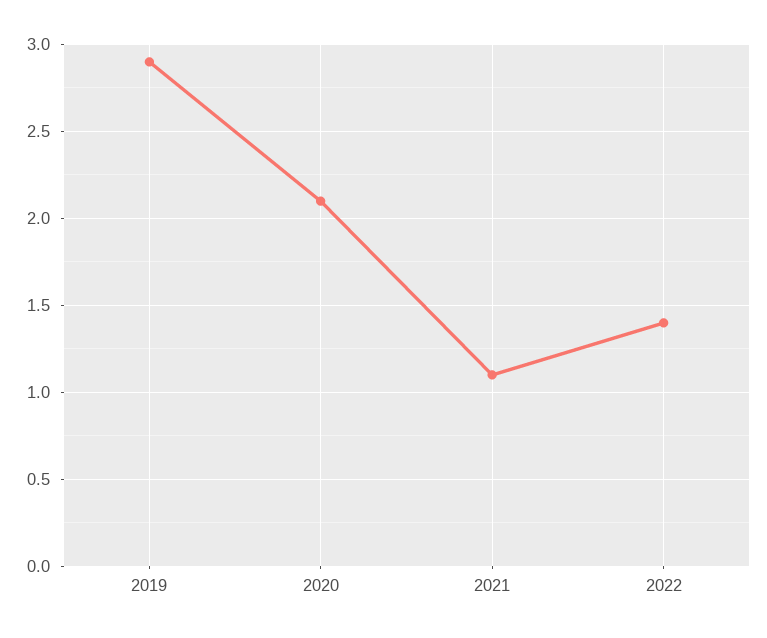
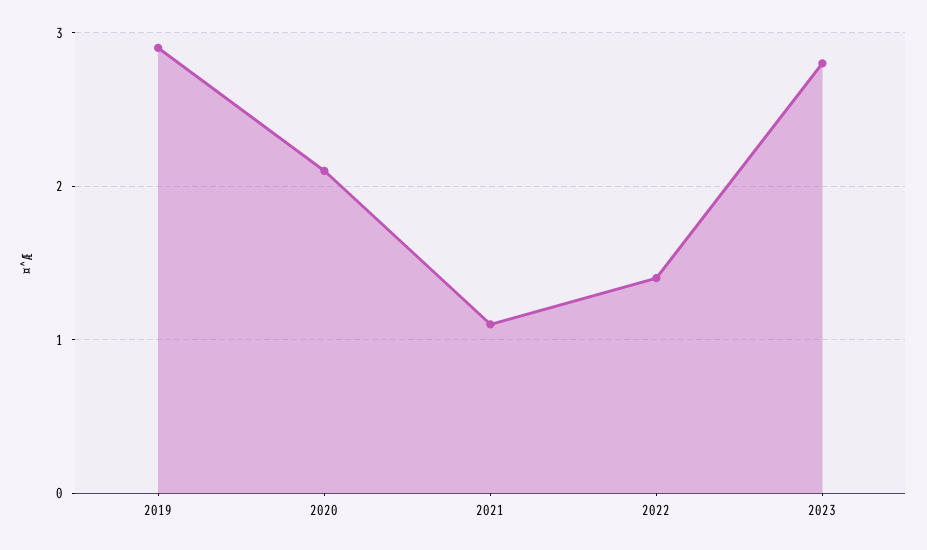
2023: none -> 2.8

